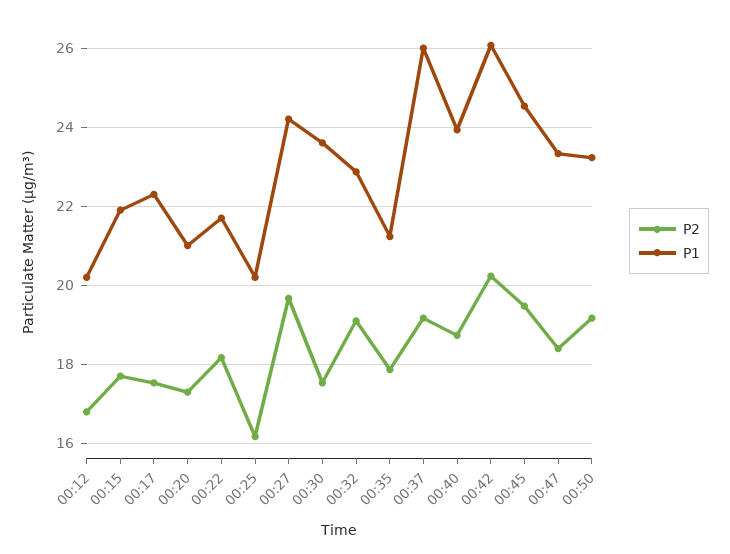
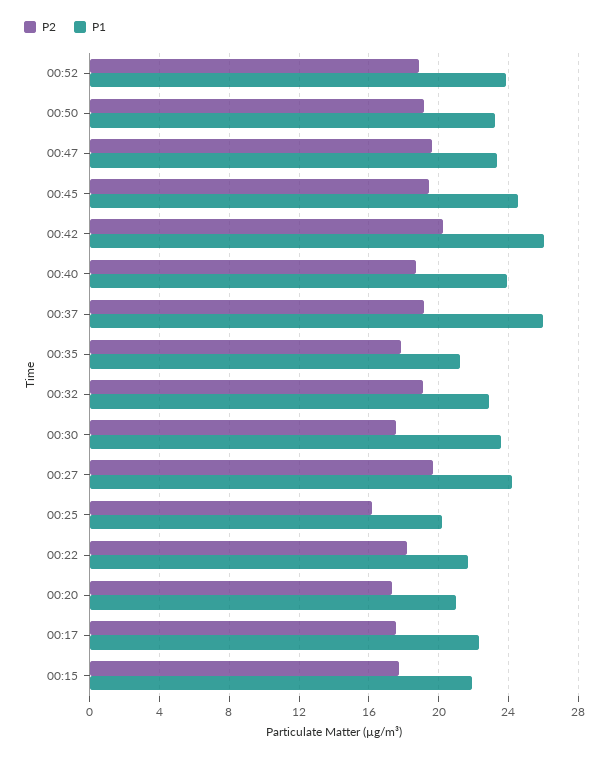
P2, 00:12: 16.8 -> none
P1, 00:12: 20.2 -> none
P2, 00:47: 18.4 -> 19.5
P2, 00:52: none -> 19
P1, 00:52: none -> 24

